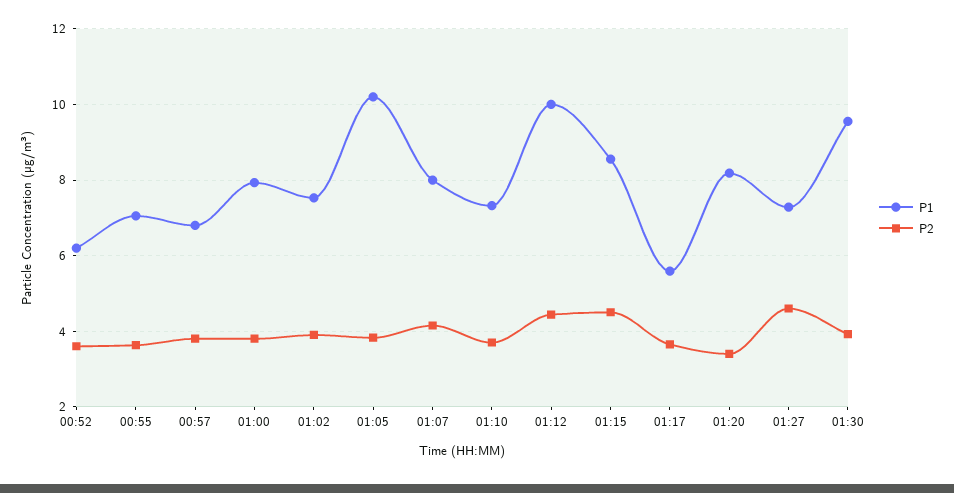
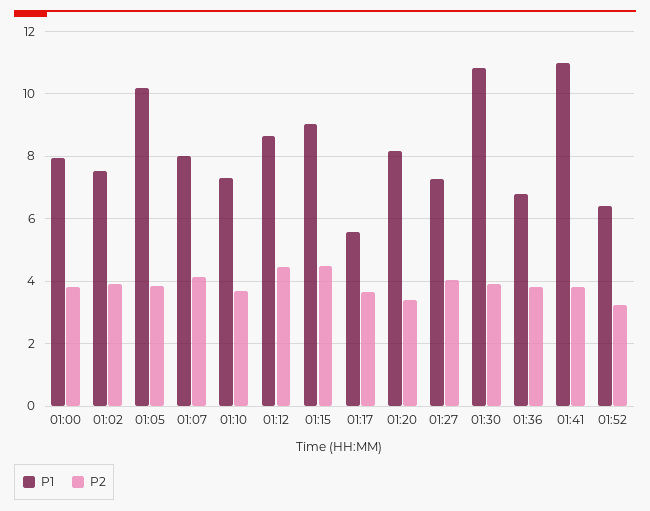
P1, 00:52: 6.2 -> none
P2, 00:52: 3.6 -> none
P1, 00:55: 7 -> none
P2, 00:55: 3.6 -> none
P1, 00:57: 6.8 -> none
P2, 00:57: 3.8 -> none
P1, 01:12: 10 -> 8.6
P1, 01:15: 8.6 -> 9
P2, 01:27: 4.6 -> 4
P1, 01:30: 9.6 -> 10.8
P1, 01:36: none -> 6.8
P2, 01:36: none -> 3.8
P1, 01:41: none -> 11
P2, 01:41: none -> 3.8
P1, 01:52: none -> 6.4
P2, 01:52: none -> 3.2

